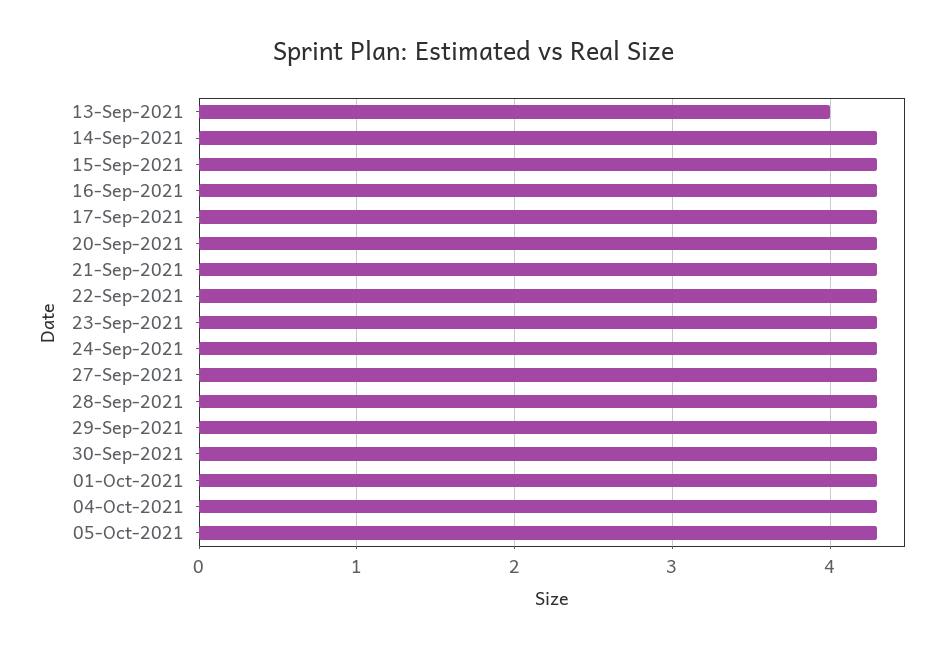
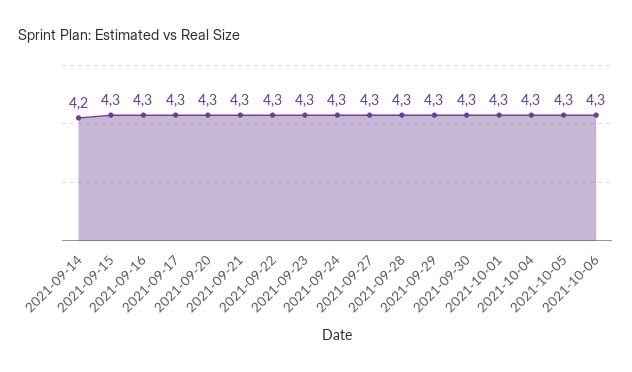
13-Sep-2021: 4 -> none
14-Sep-2021: 4.3 -> 4.2
2021-10-06: none -> 4.3

